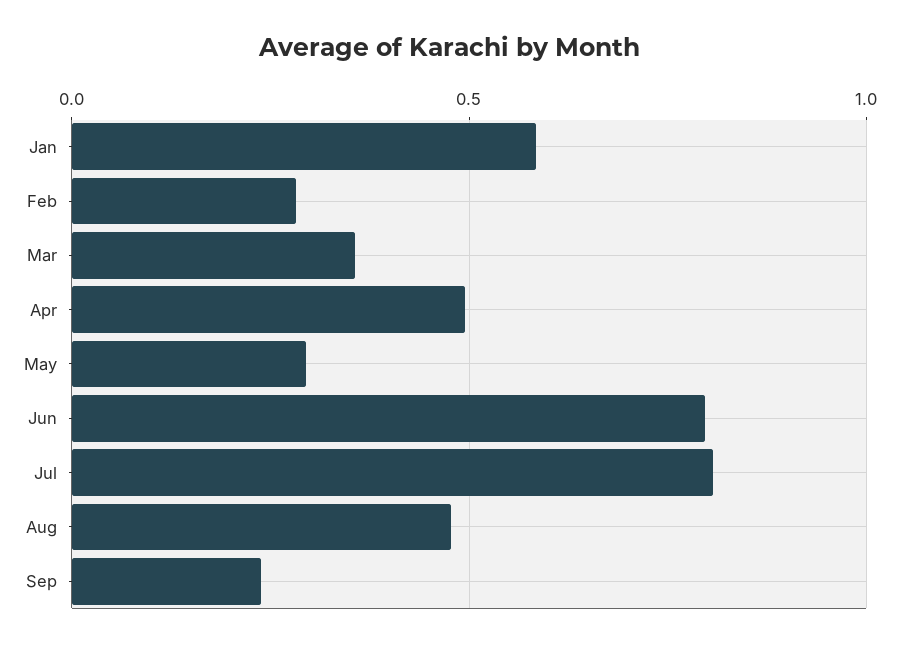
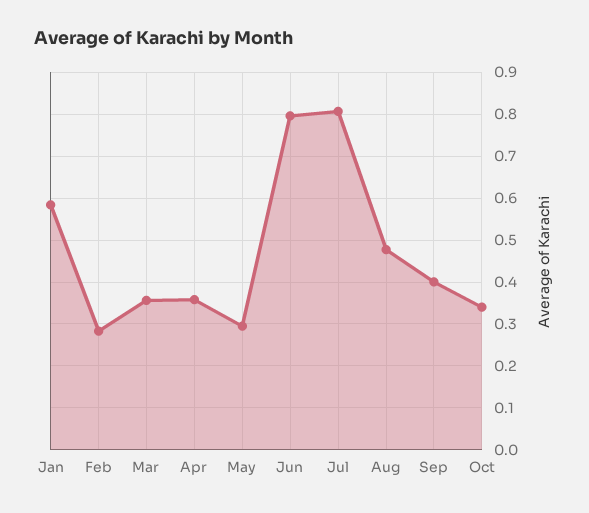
Apr: 0.5 -> 0.36
Sep: 0.25 -> 0.4
Oct: none -> 0.34

